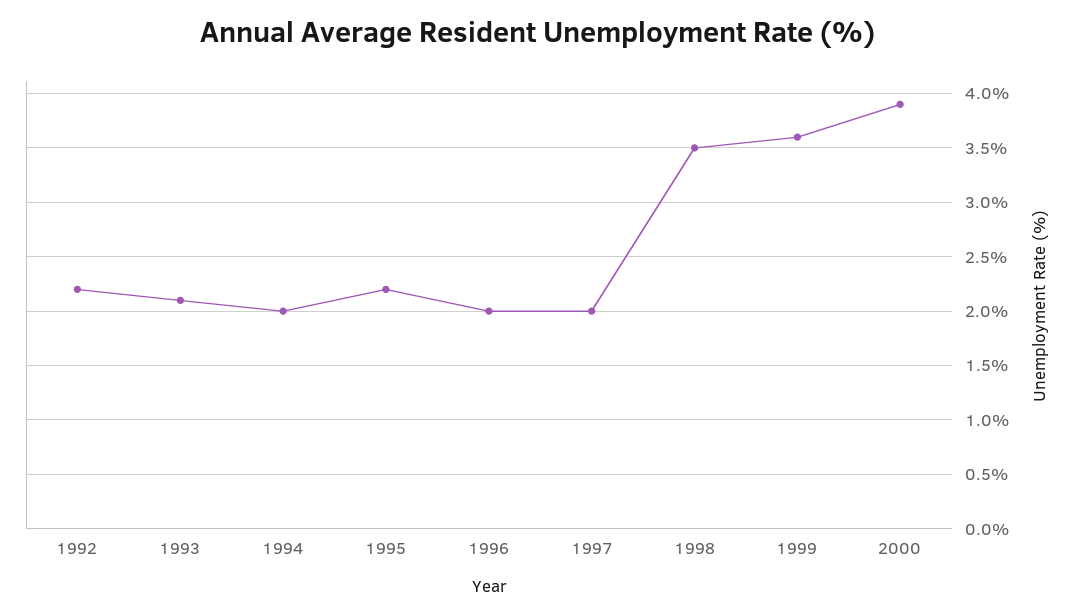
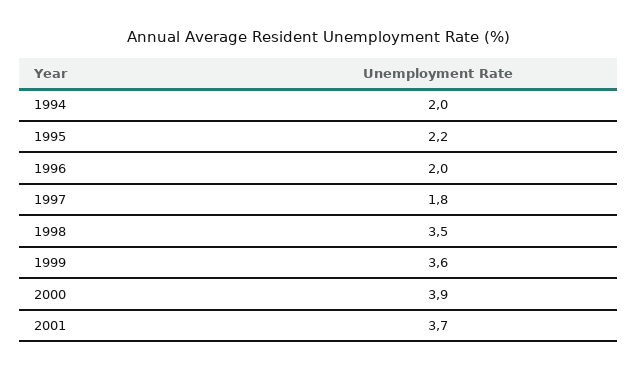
1992: 2.2 -> none
1993: 2.1 -> none
1997: 2 -> 1.8
2001: none -> 3.7

